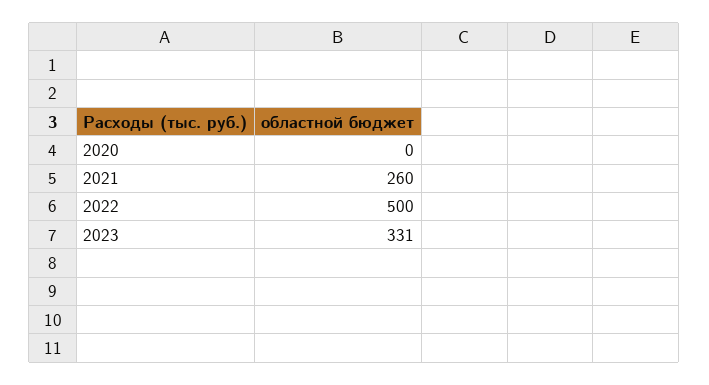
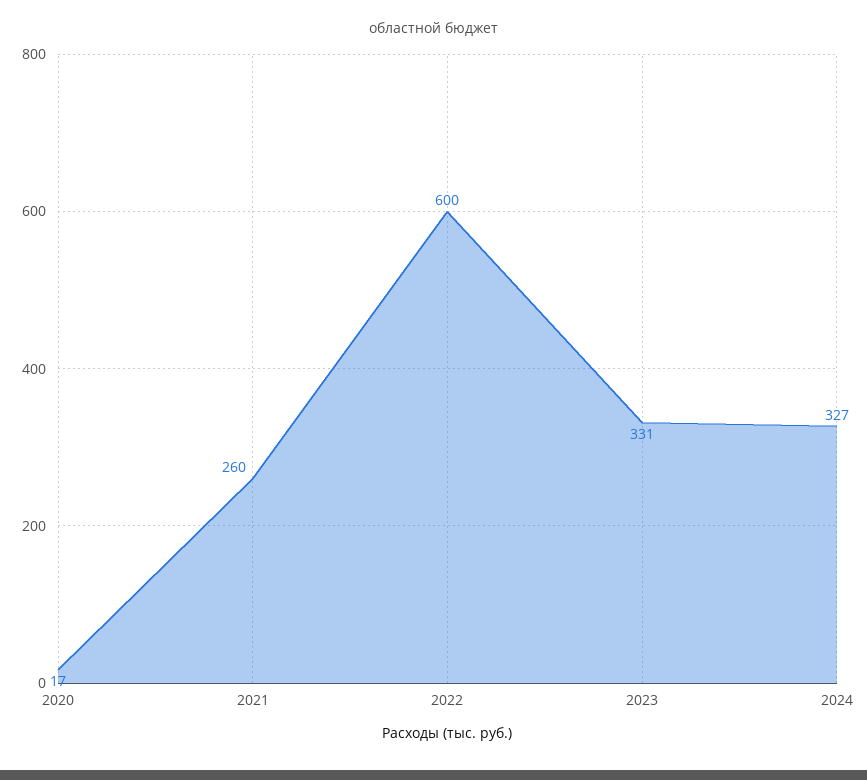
2020: 0 -> 17
2022: 500 -> 600
2024: none -> 327

